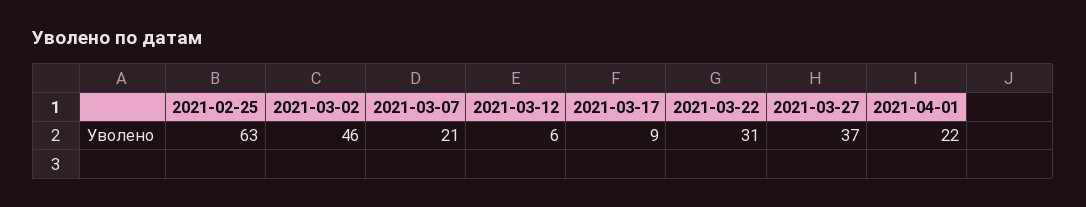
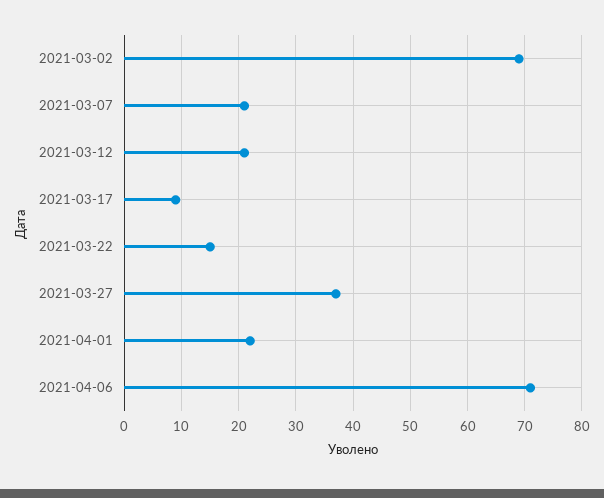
2021-02-25: 63 -> none
2021-03-02: 46 -> 70
2021-03-12: 6 -> 20
2021-03-22: 31 -> 15
2021-04-06: none -> 70

